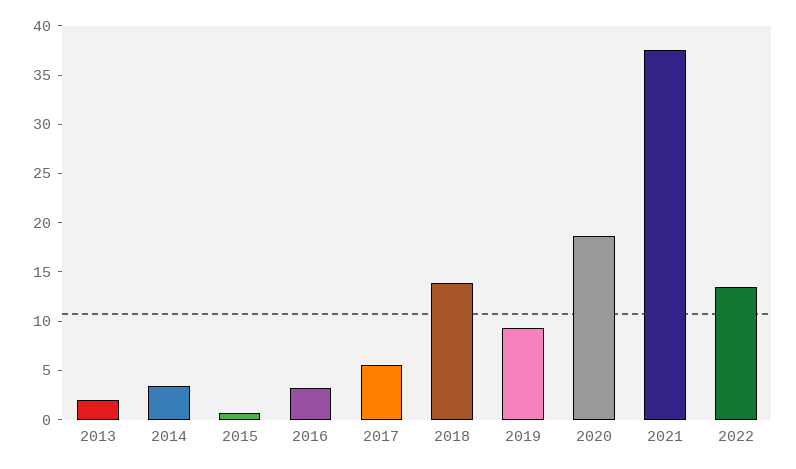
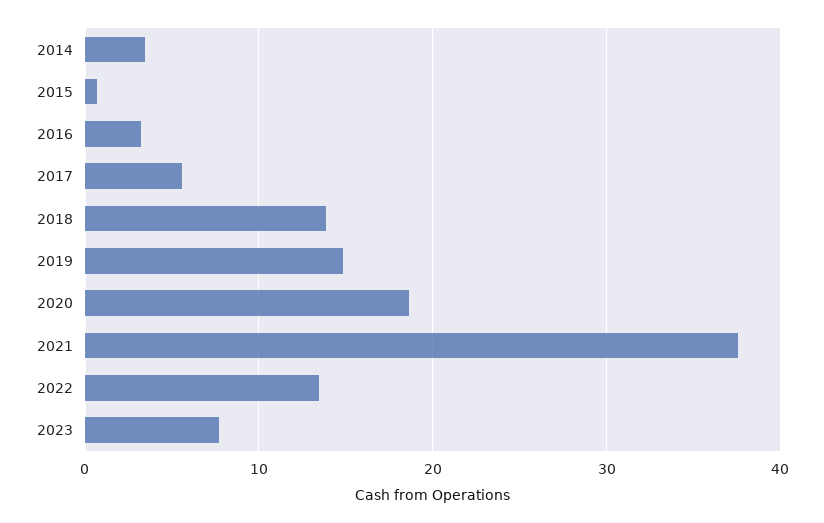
2013: 2 -> none
2019: 9 -> 15
2023: none -> 8

